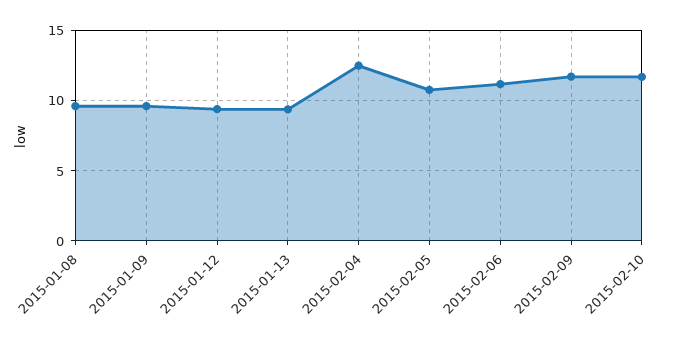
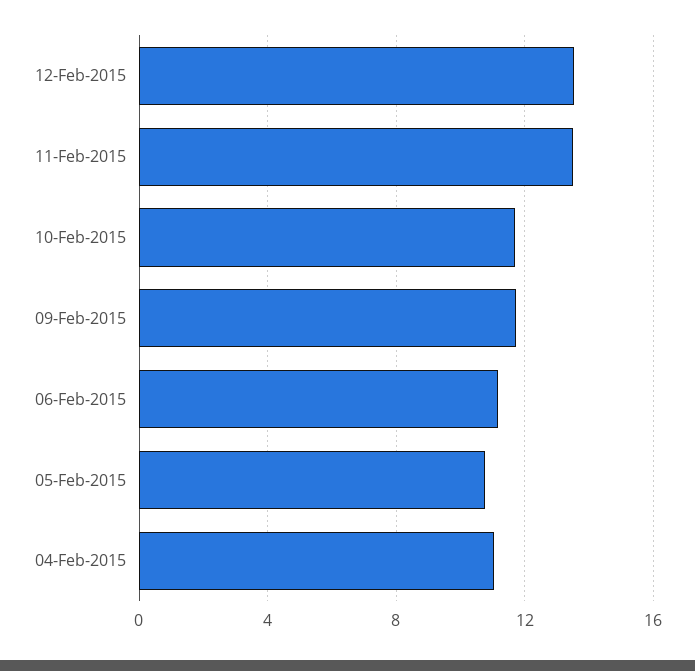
2015-01-08: 9.5 -> none
2015-01-09: 9.5 -> none
2015-01-12: 9.5 -> none
2015-01-13: 9.5 -> none
2015-02-04: 12.5 -> 11
12-Feb-2015: none -> 13.5
11-Feb-2015: none -> 13.5

